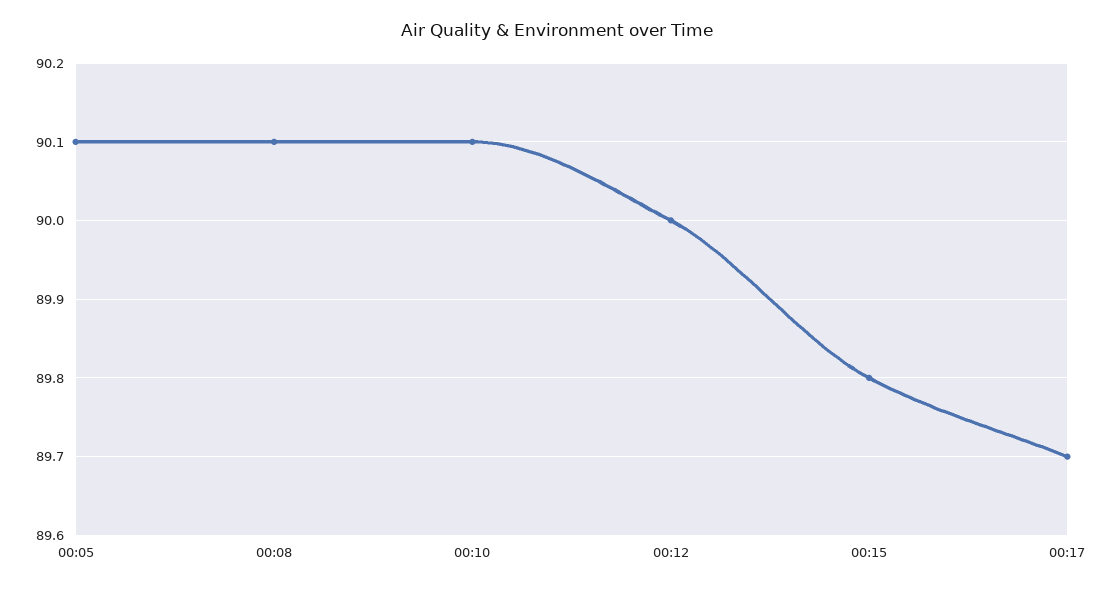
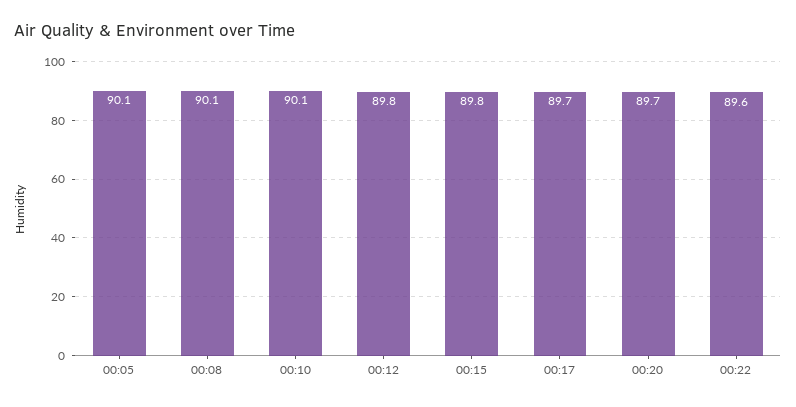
00:12: 90 -> 89.8
00:20: none -> 89.7
00:22: none -> 89.6

